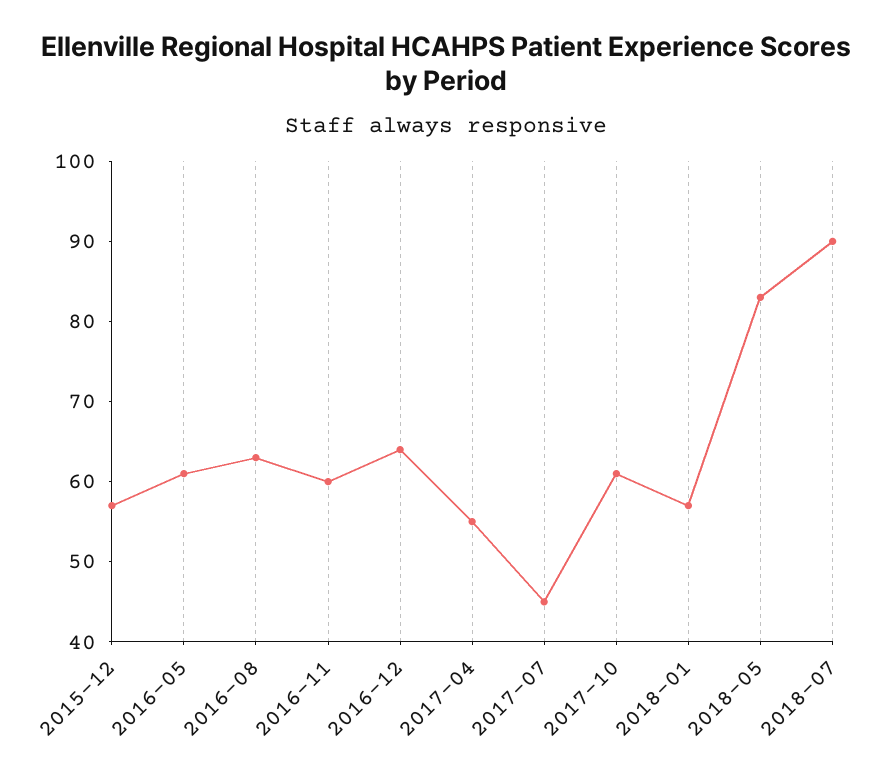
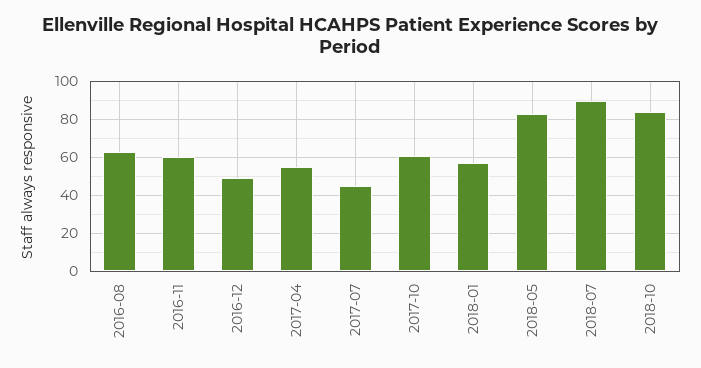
2015-12: 57 -> none
2016-05: 61 -> none
2016-12: 64 -> 50
2018-10: none -> 85

